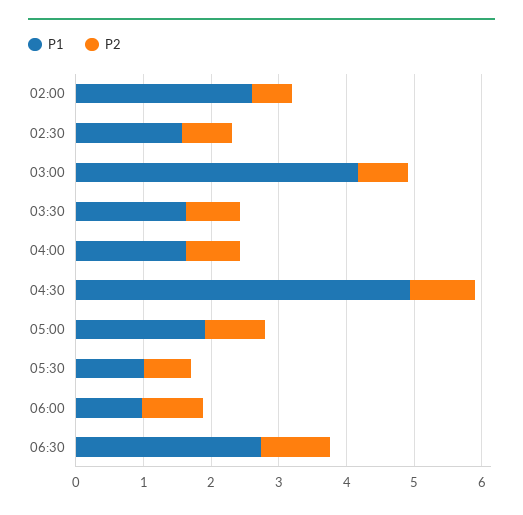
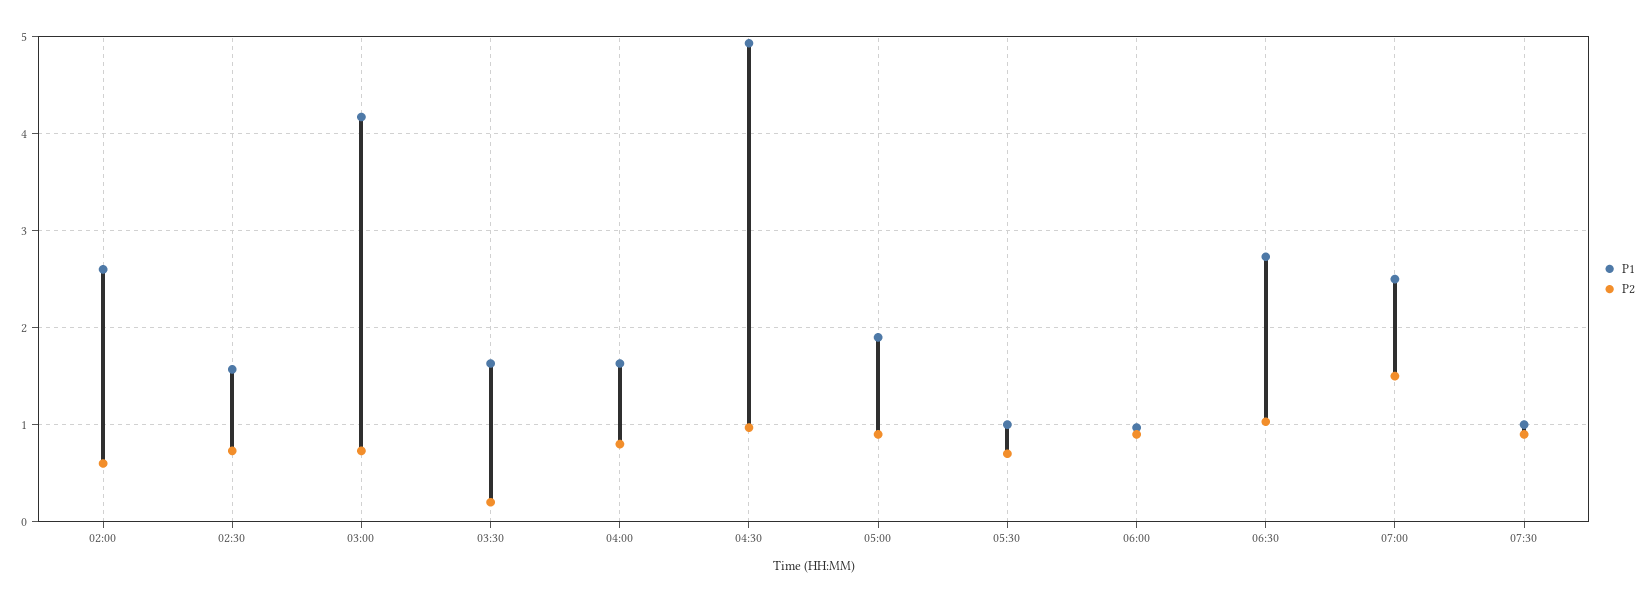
P2, 03:30: 0.8 -> 0.2
P1, 07:00: none -> 2.5
P2, 07:00: none -> 1.5
P1, 07:30: none -> 1
P2, 07:30: none -> 0.9

